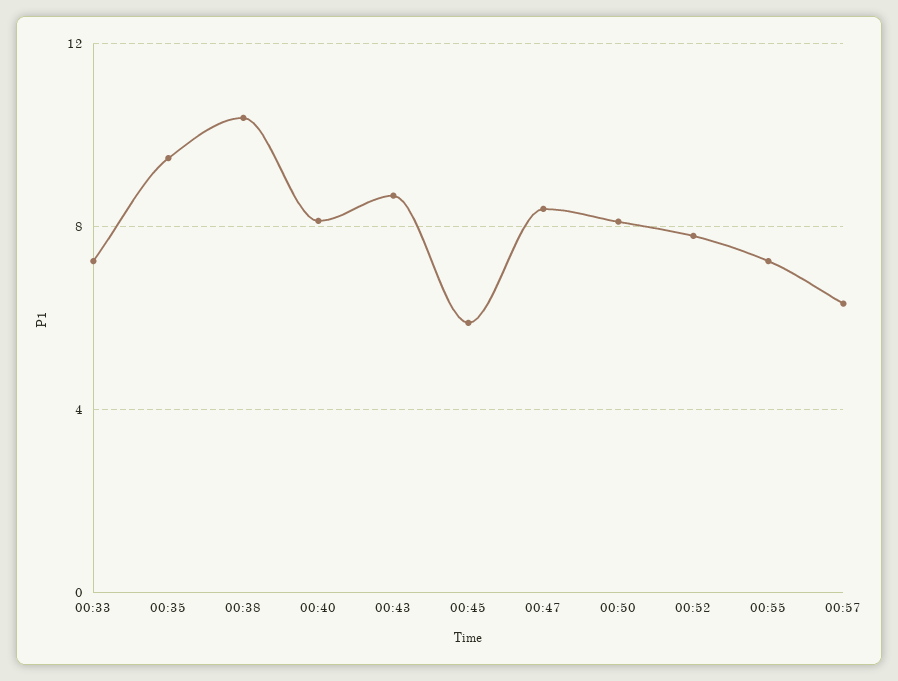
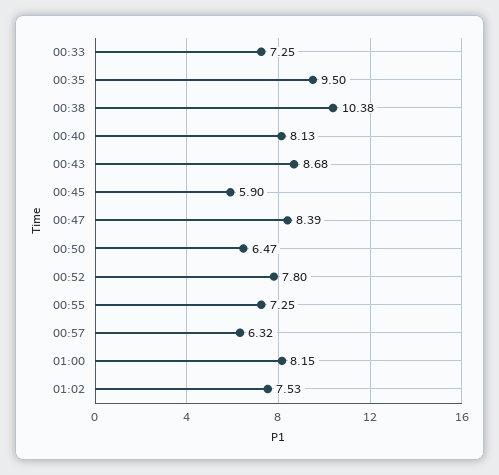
00:50: 8 -> 6.47
01:00: none -> 8.15
01:02: none -> 7.53

